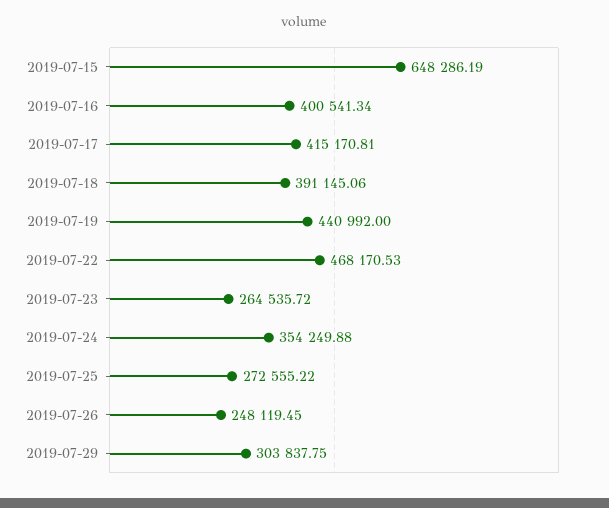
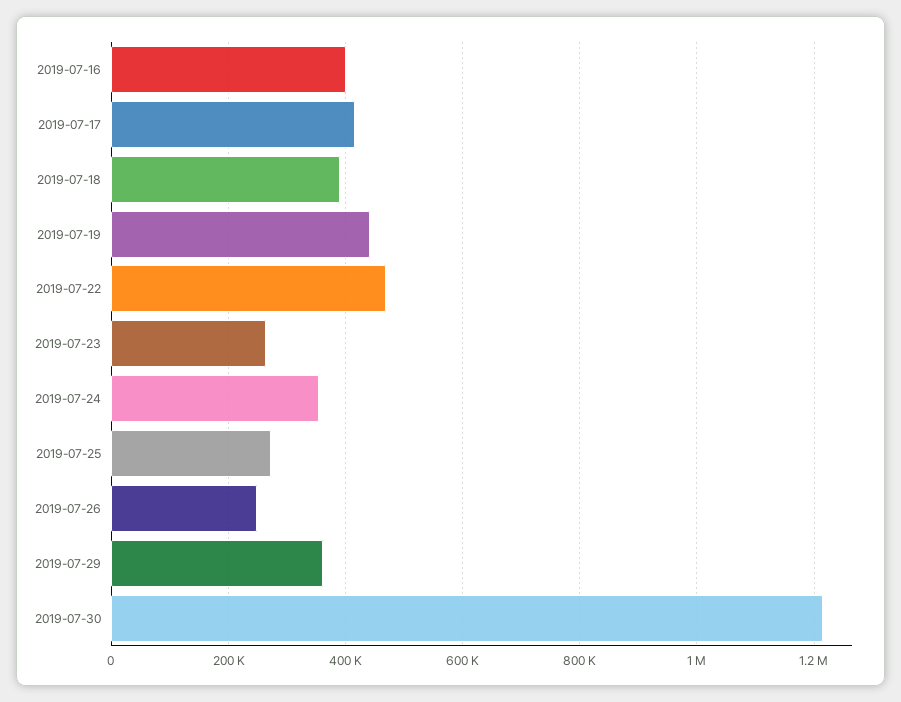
2019-07-15: 648286.19 -> none
2019-07-29: 303837.75 -> 360000
2019-07-30: none -> 1220000

